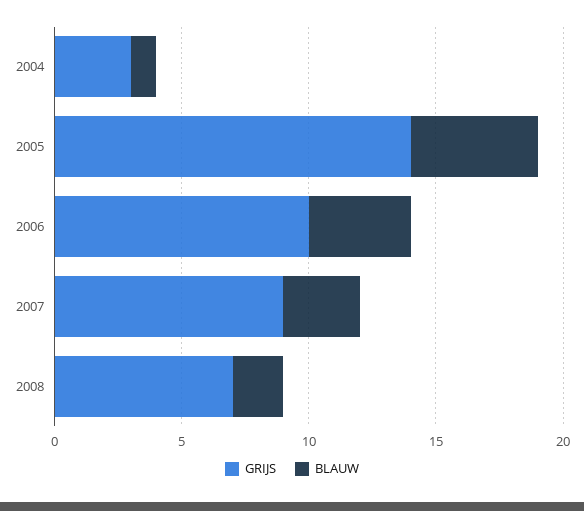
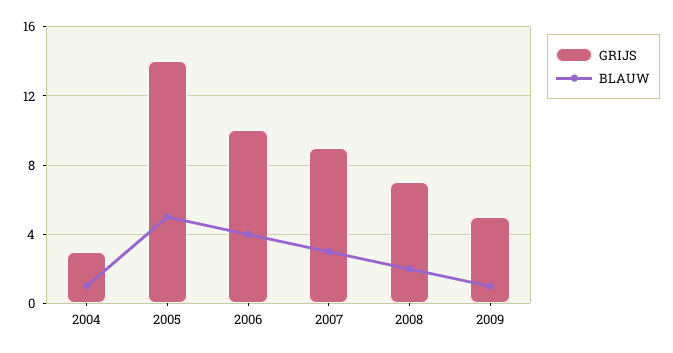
GRIJS, 2009: none -> 5
BLAUW, 2009: none -> 1

